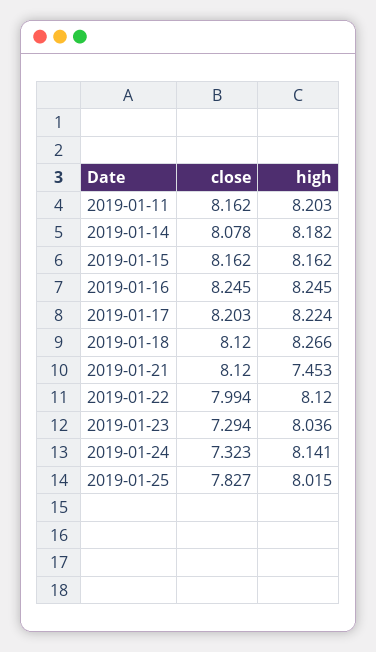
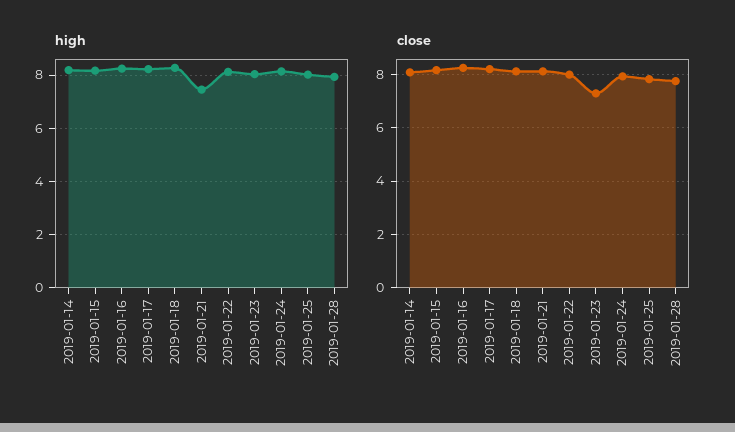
close, 2019-01-11: 8.162 -> none
high, 2019-01-11: 8.203 -> none
close, 2019-01-24: 7.323 -> 8
high, 2019-01-28: none -> 8
close, 2019-01-28: none -> 7.75

